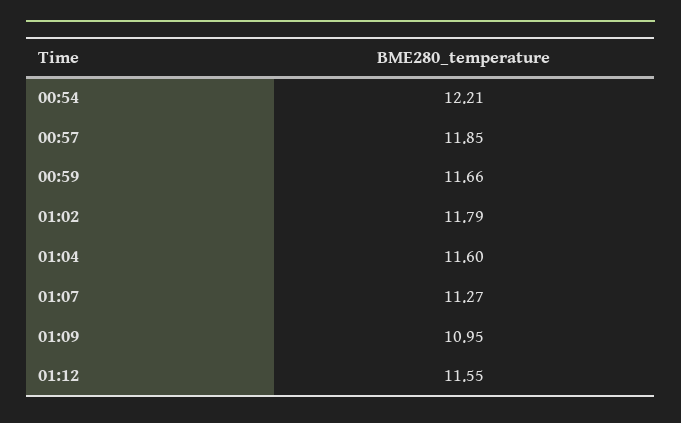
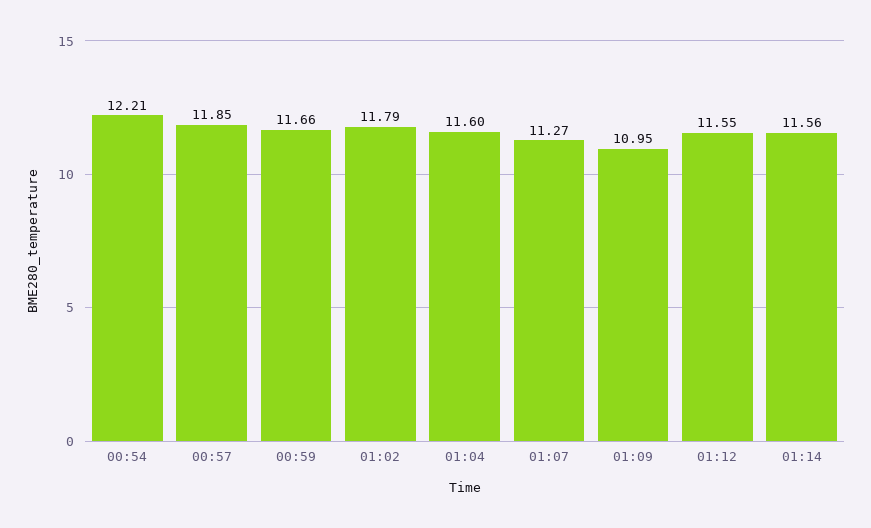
01:14: none -> 11.56

